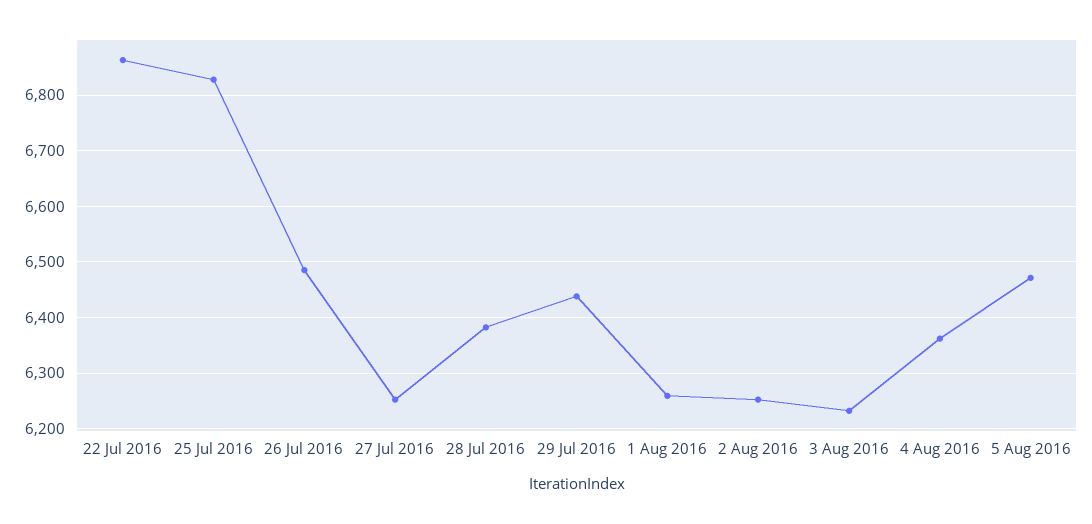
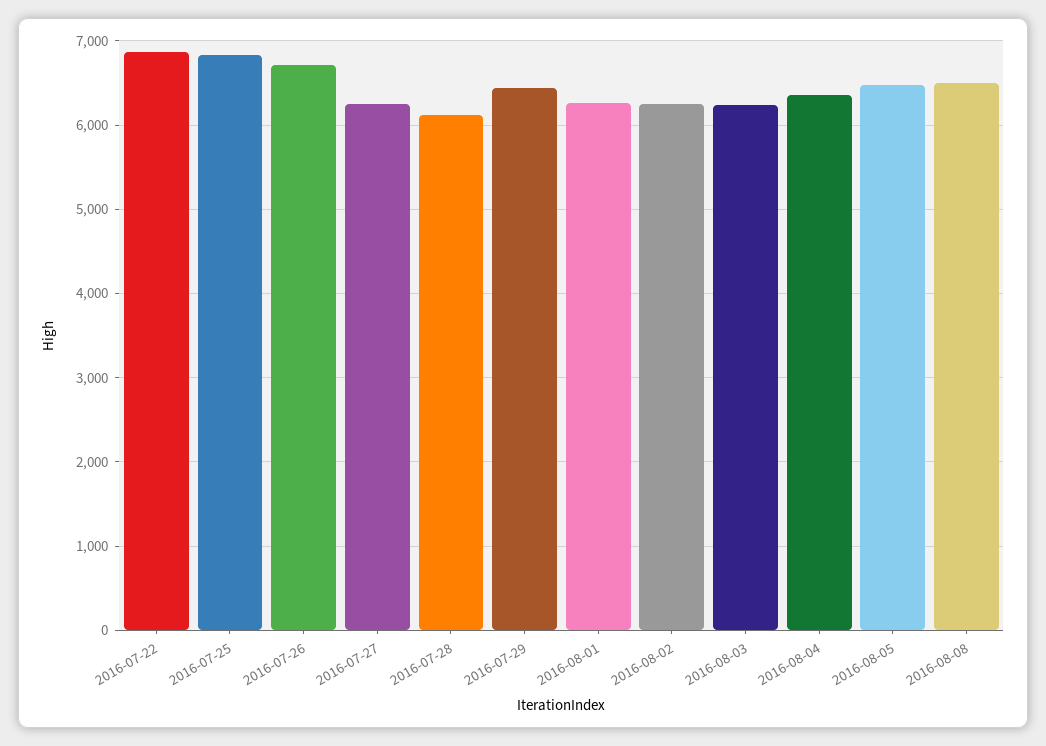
26 Jul 2016: 6480 -> 6700
28 Jul 2016: 6380 -> 6100
2016-08-08: none -> 6500

